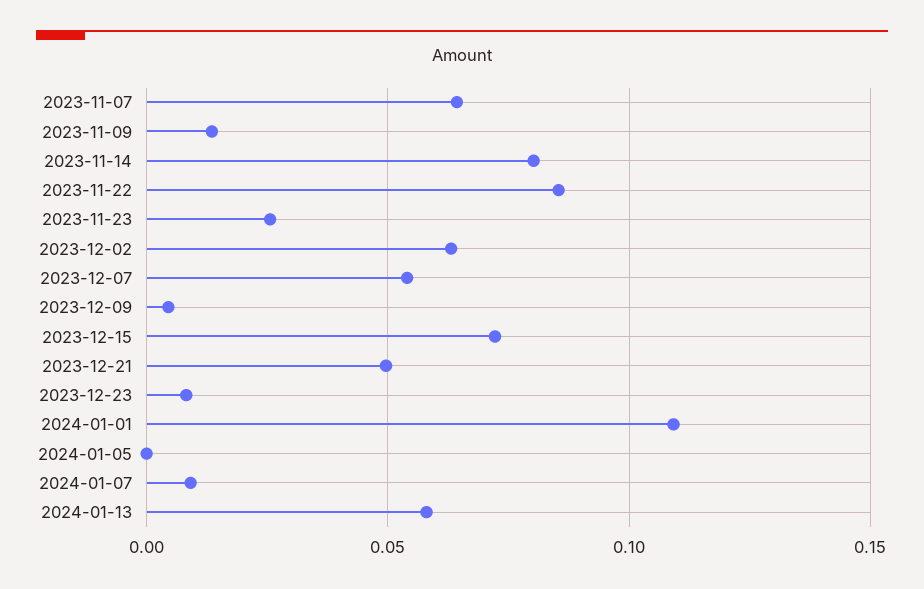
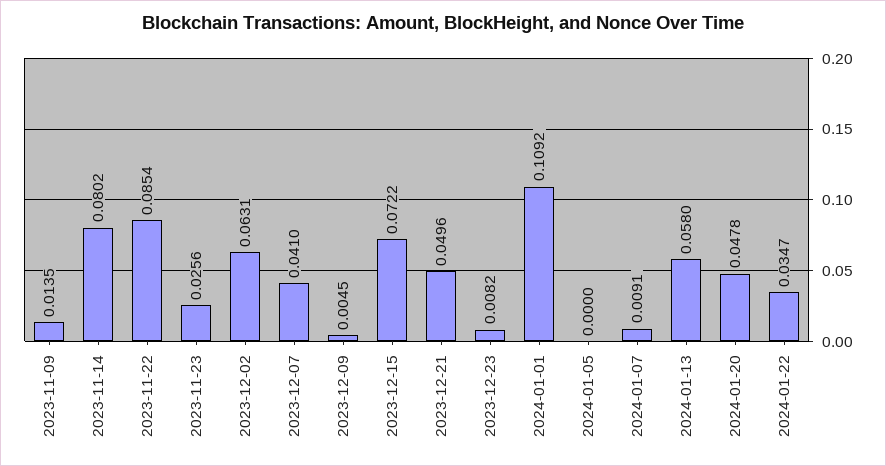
2023-11-07: 0.065 -> none
2023-12-07: 0.055 -> 0.041
2024-01-20: none -> 0.0478
2024-01-22: none -> 0.0347

